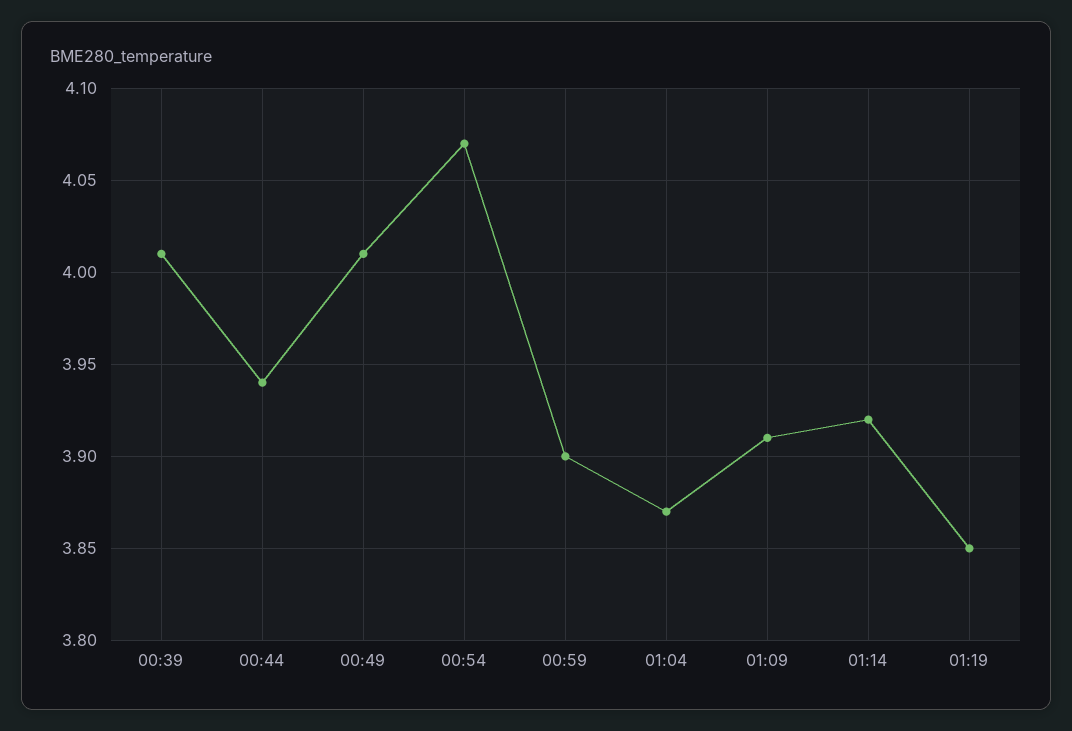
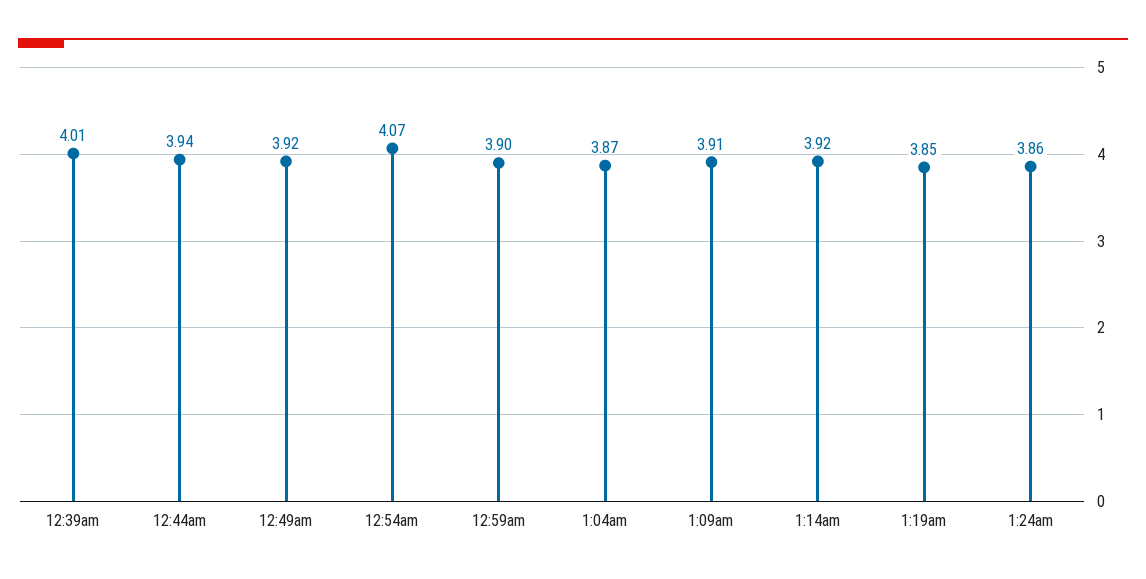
00:49: 4.01 -> 3.92
1:24am: none -> 3.86

